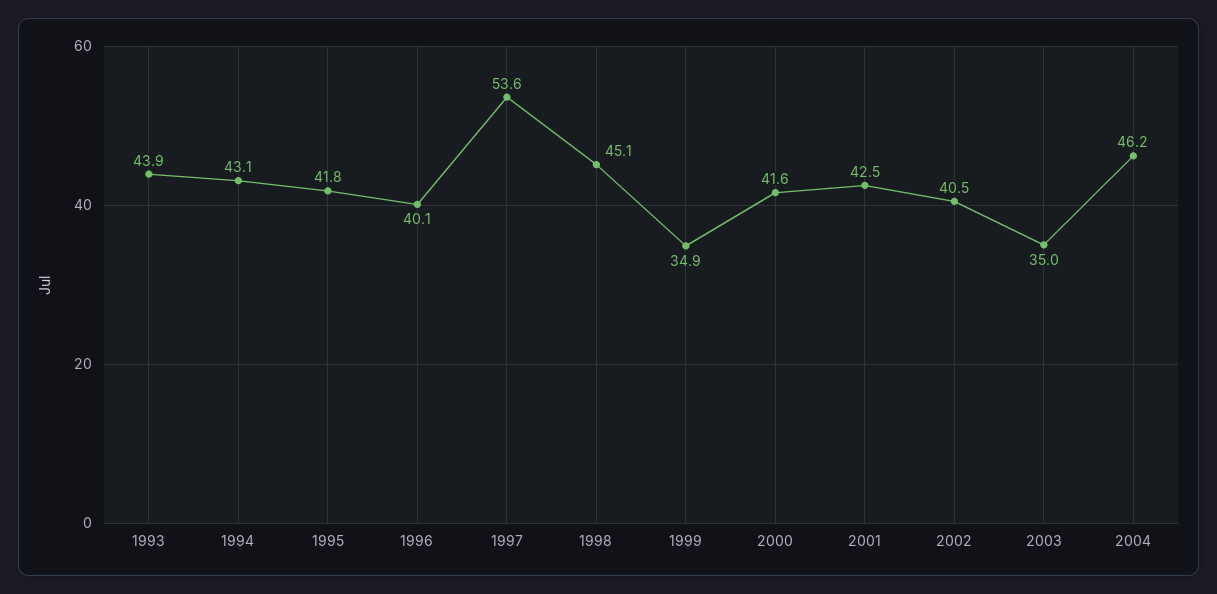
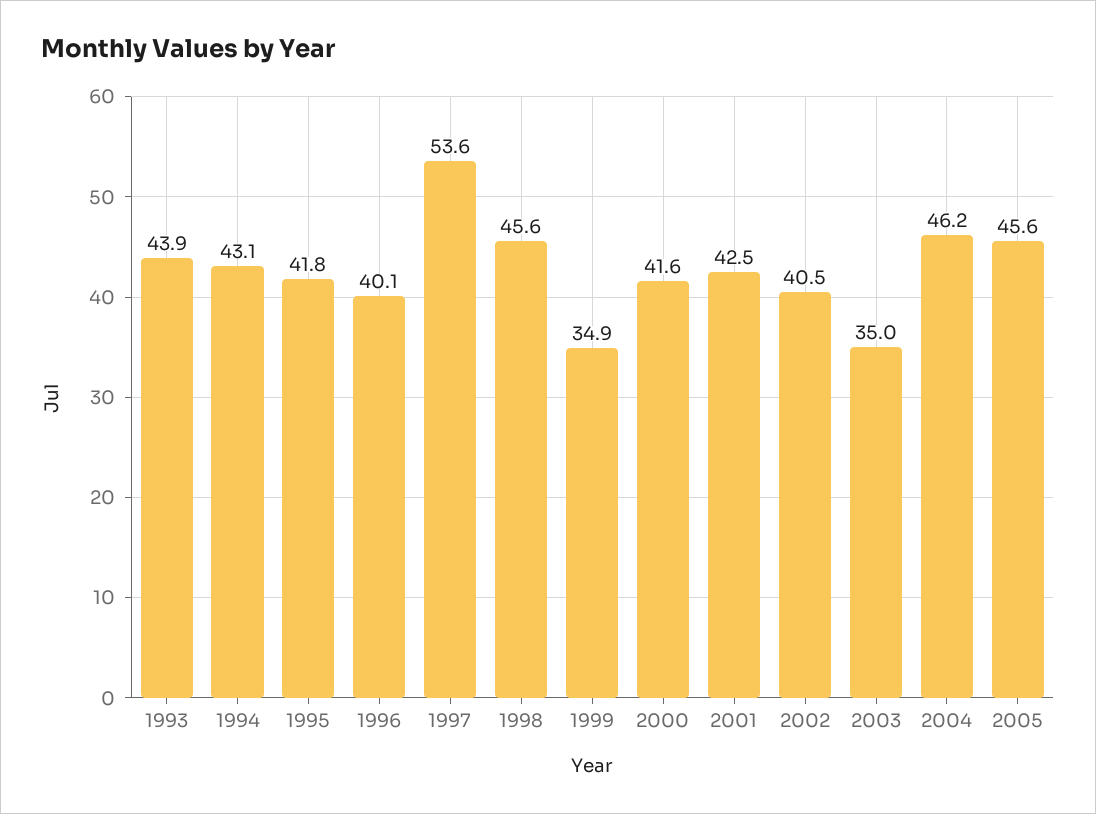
1998: 45.1 -> 45.6
2005: none -> 45.6

